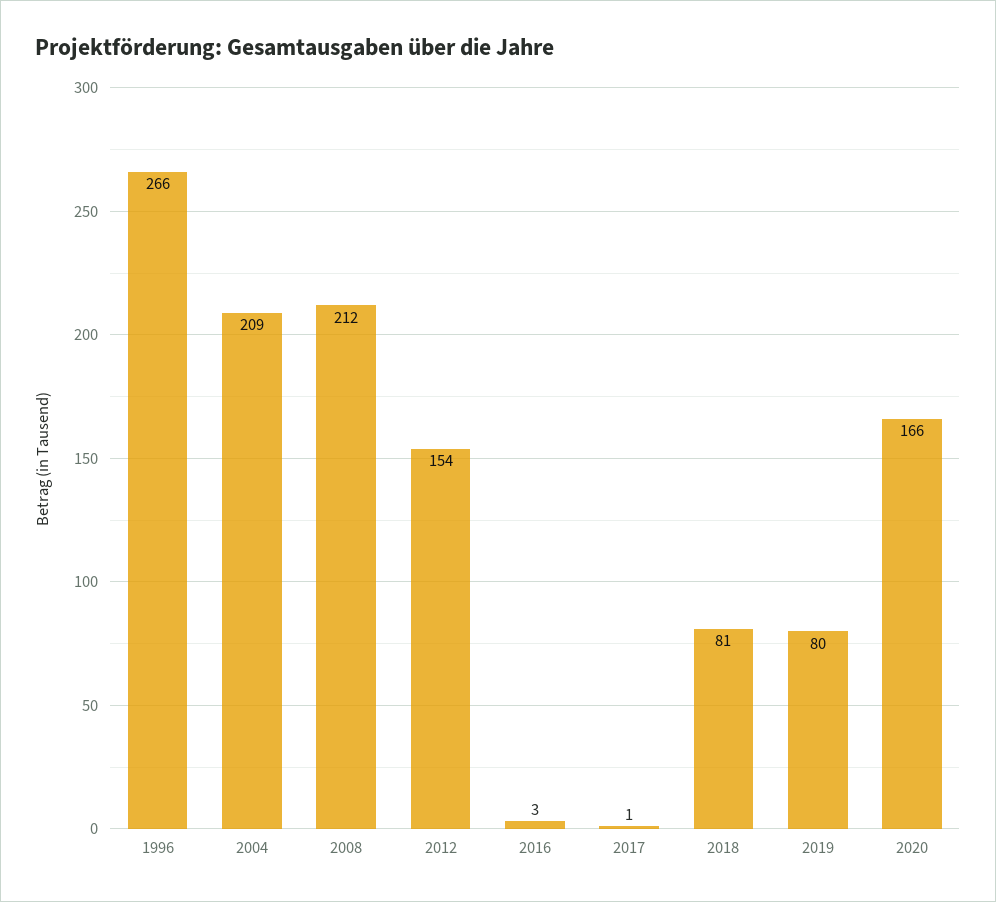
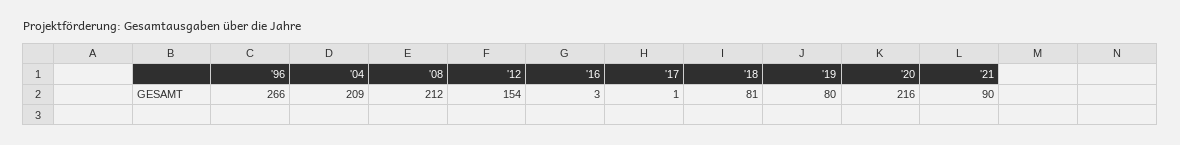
2020: 166 -> 216
'21: none -> 90

